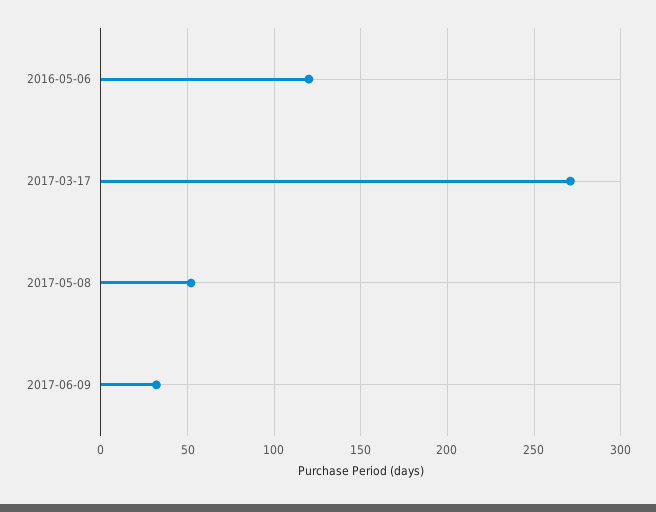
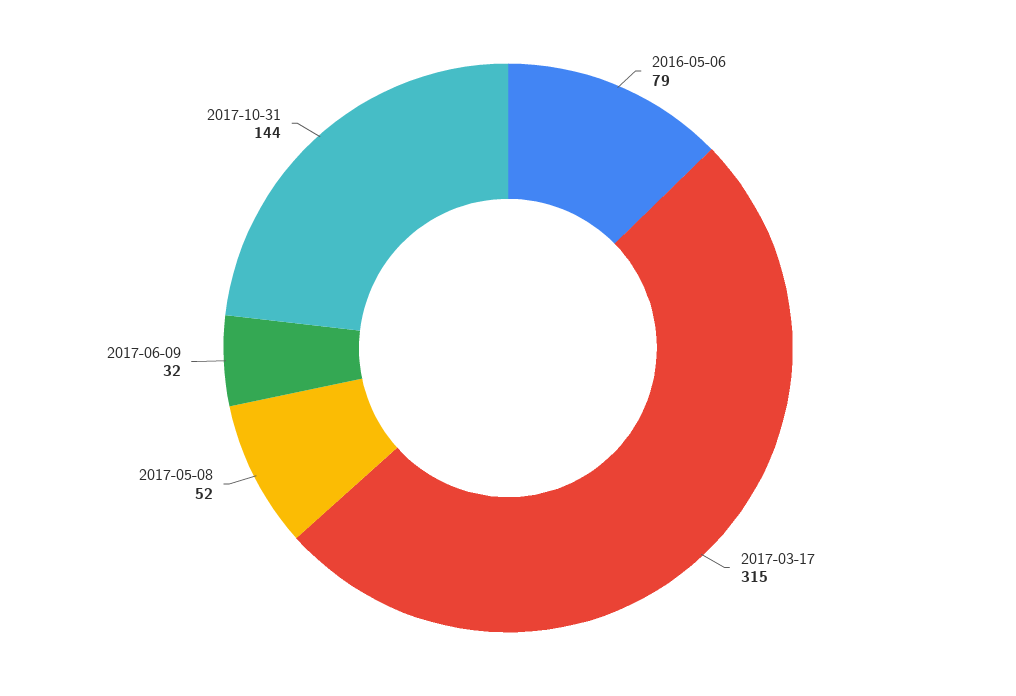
2016-05-06: 120 -> 79
2017-03-17: 270 -> 315
2017-10-31: none -> 144

